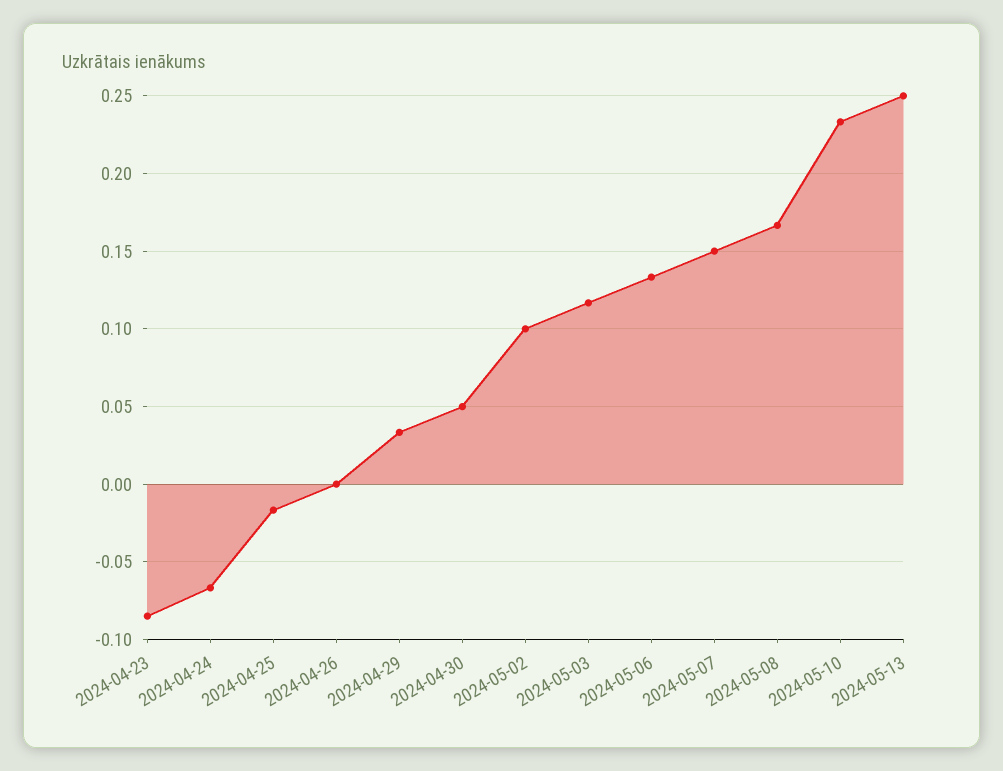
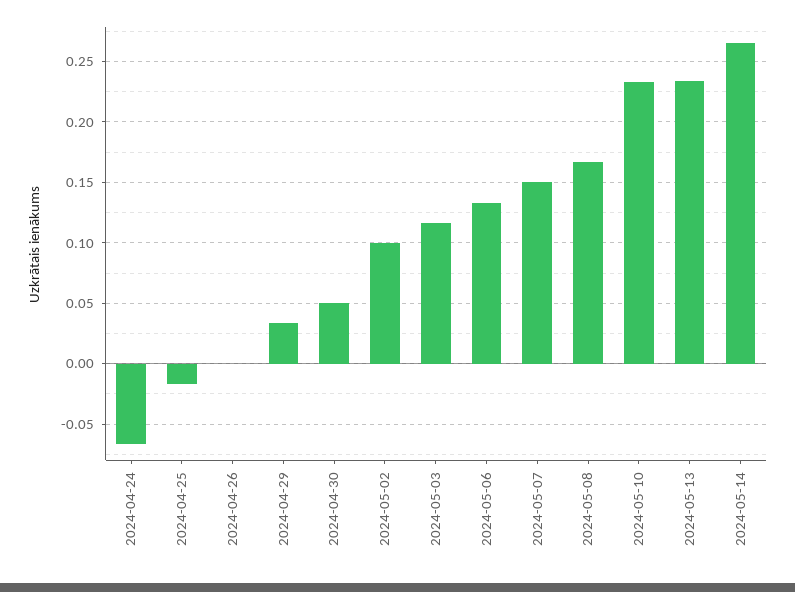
2024-04-23: -0.085 -> none
2024-05-13: 0.25 -> 0.235
2024-05-14: none -> 0.265

